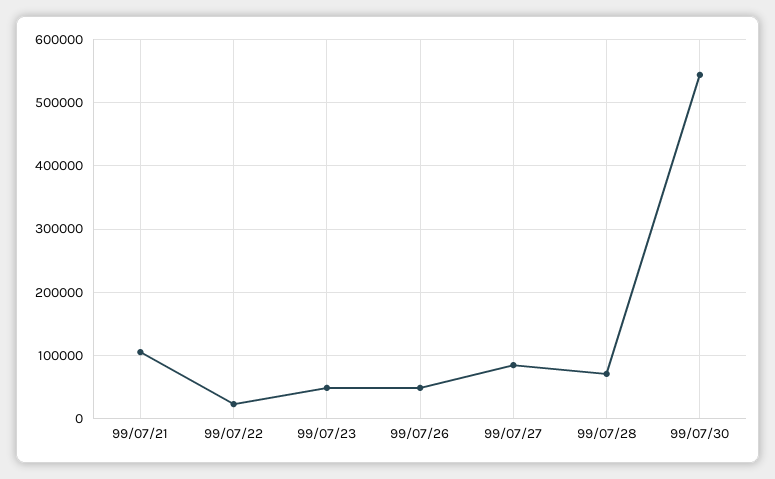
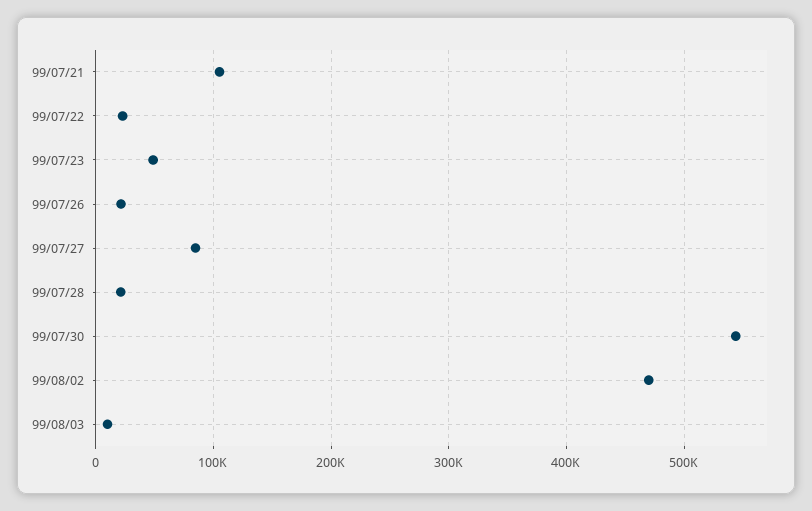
99/07/26: 50000 -> 20000
99/07/28: 70000 -> 20000
99/08/02: none -> 470000
99/08/03: none -> 10000

